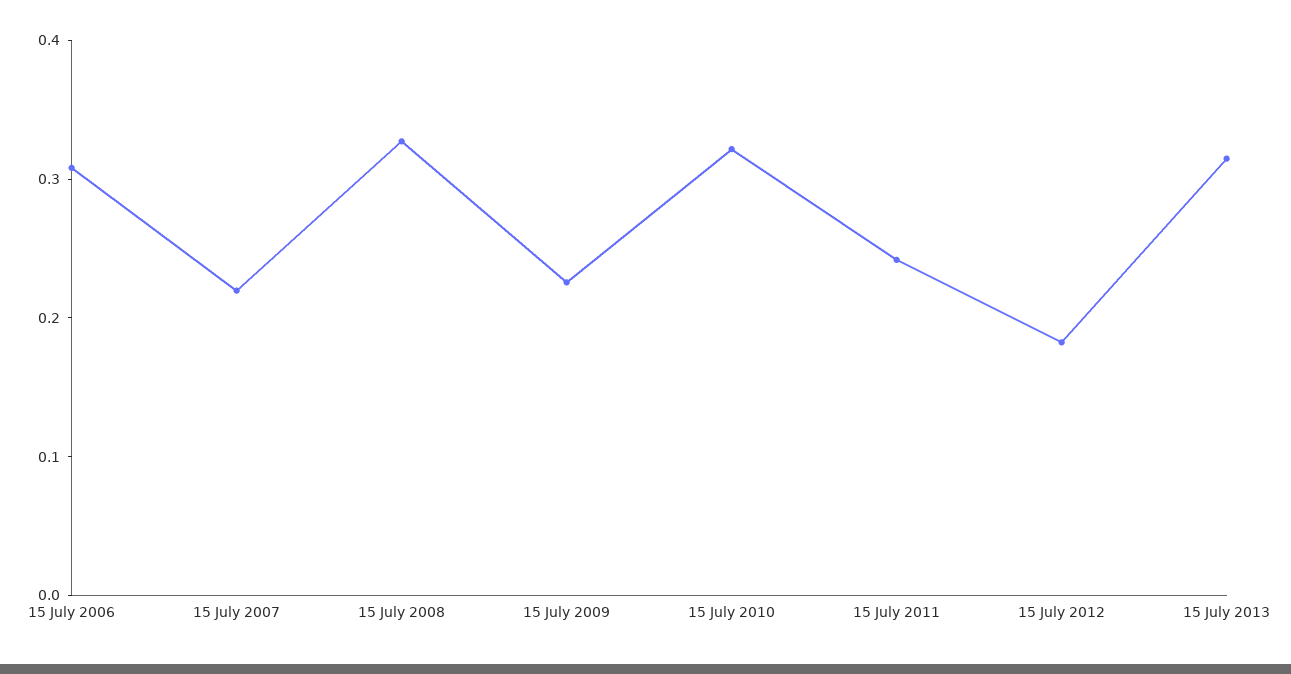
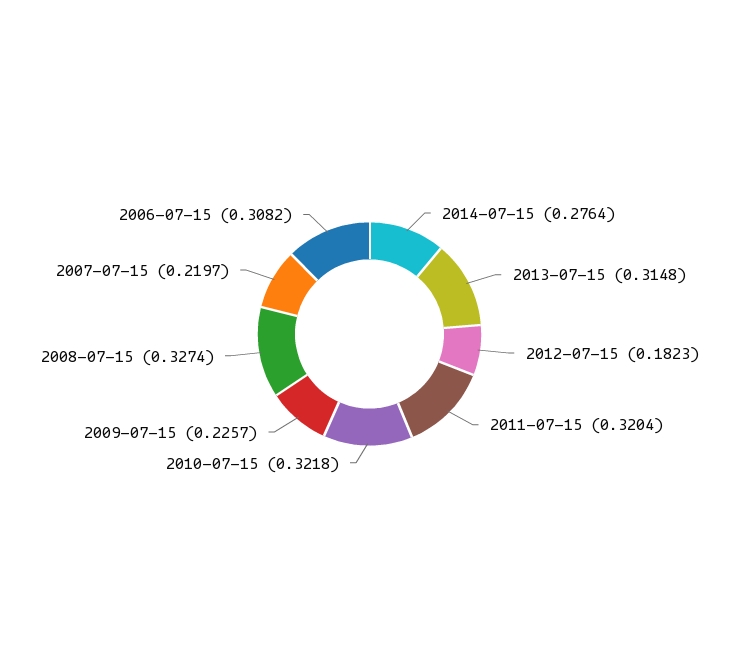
15 July 2011: 0.24 -> 0.3204
2014-07-15: none -> 0.2764

